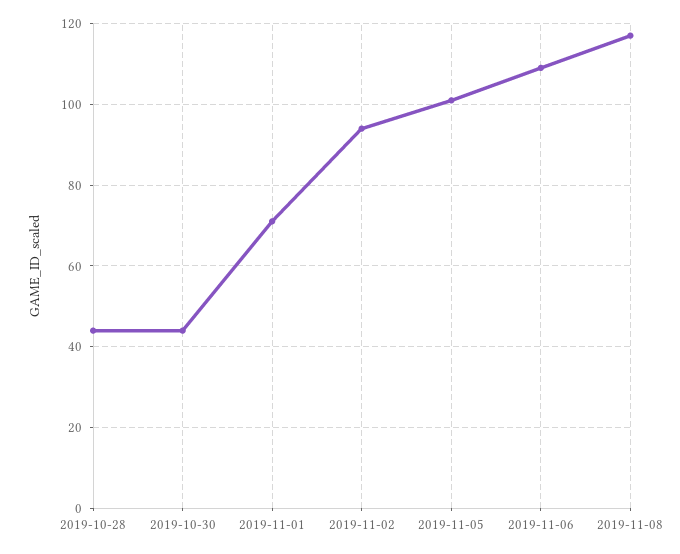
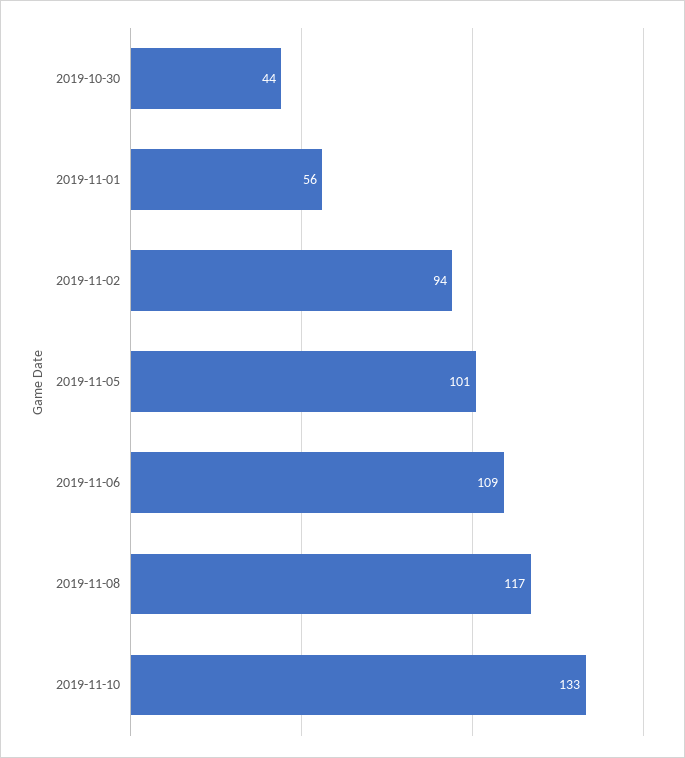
2019-10-28: 45 -> none
2019-11-01: 70 -> 56
2019-11-10: none -> 133

